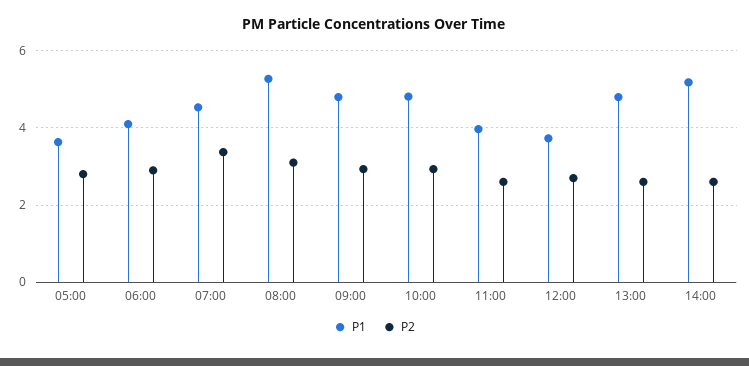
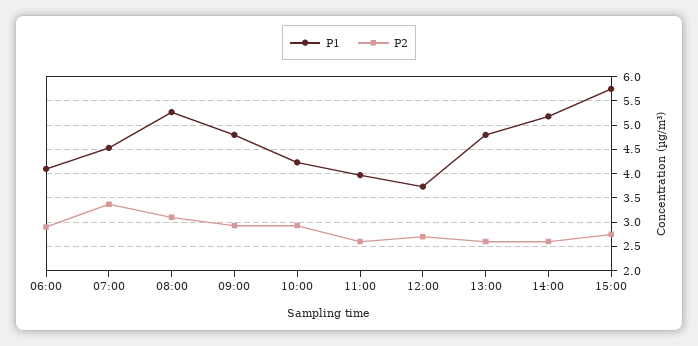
P1, 05:00: 3.6 -> none
P2, 05:00: 2.8 -> none
P1, 10:00: 4.8 -> 4.25
P1, 15:00: none -> 5.75
P2, 15:00: none -> 2.75

